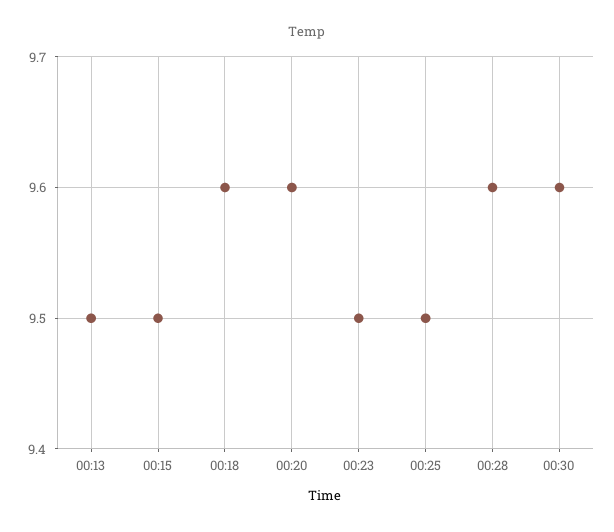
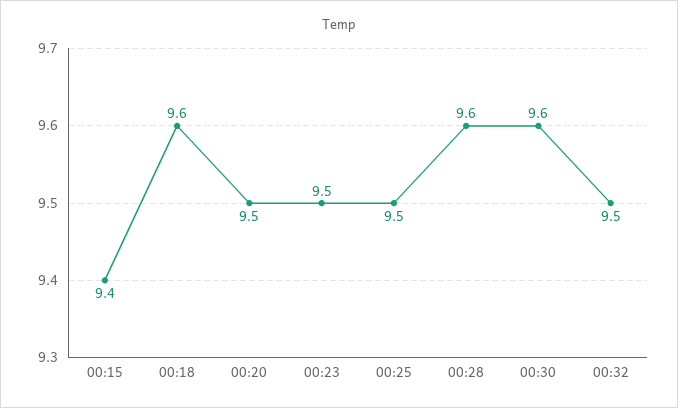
00:13: 9.5 -> none
00:15: 9.5 -> 9.4
00:20: 9.6 -> 9.5
00:32: none -> 9.5

